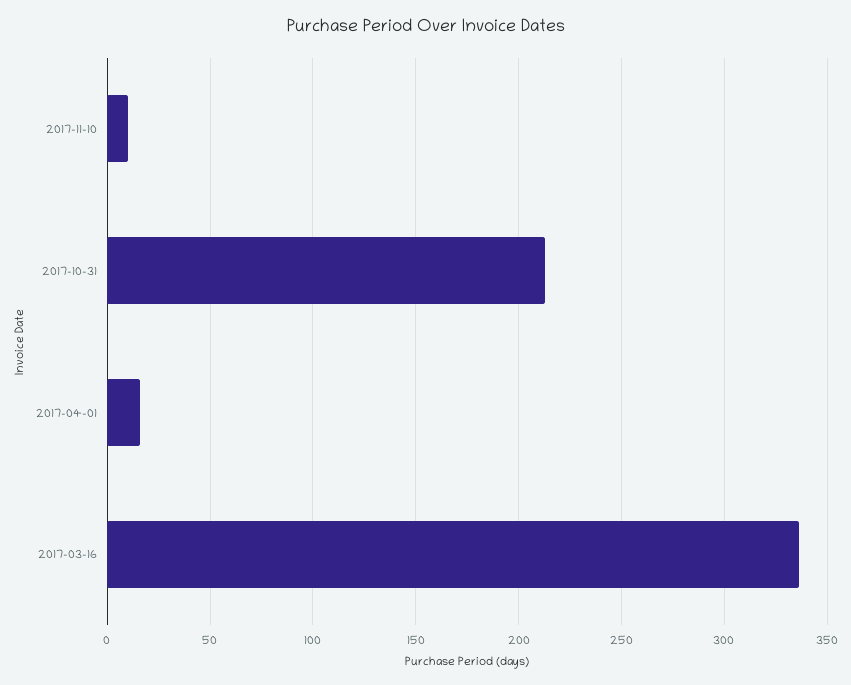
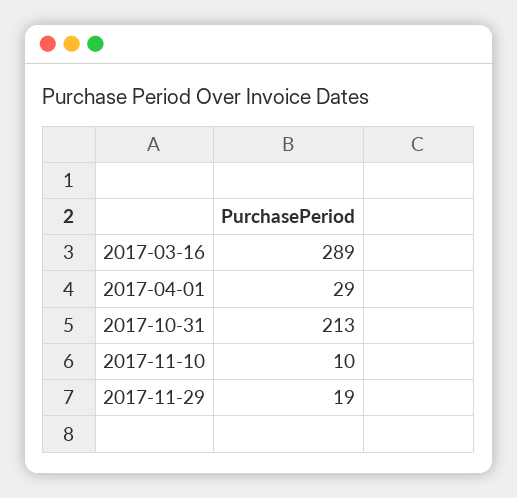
2017-04-01: 15 -> 29
2017-03-16: 335 -> 289
2017-11-29: none -> 19

